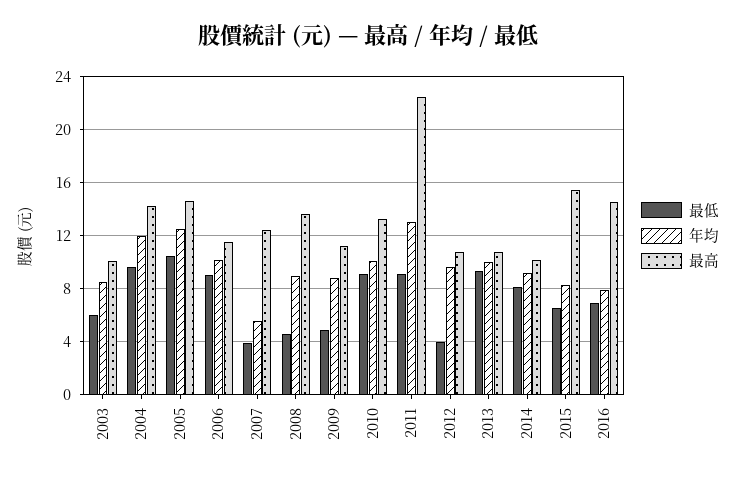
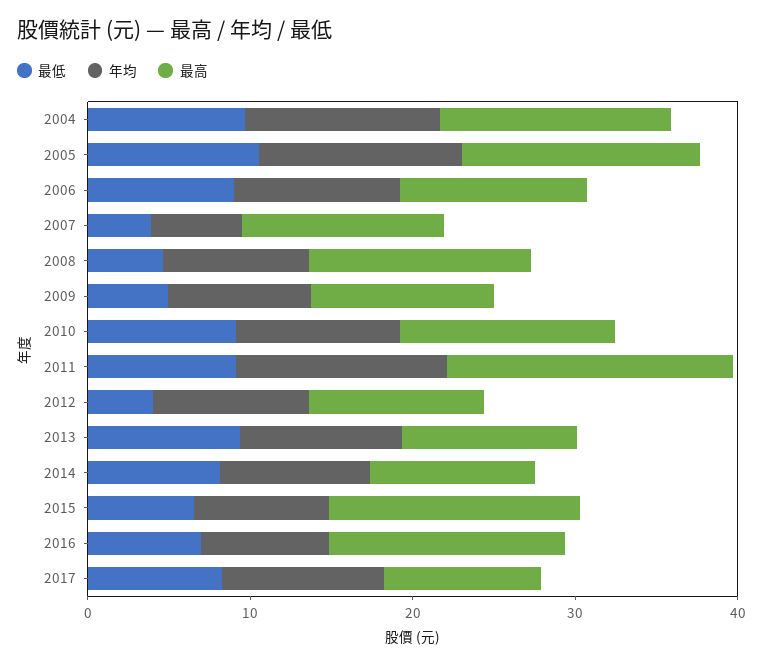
最低, 2003: 6 -> none
年均, 2003: 8.5 -> none
最高, 2003: 10 -> none
最高, 2011: 22.5 -> 18
最低, 2017: none -> 8
年均, 2017: none -> 10
最高, 2017: none -> 10

